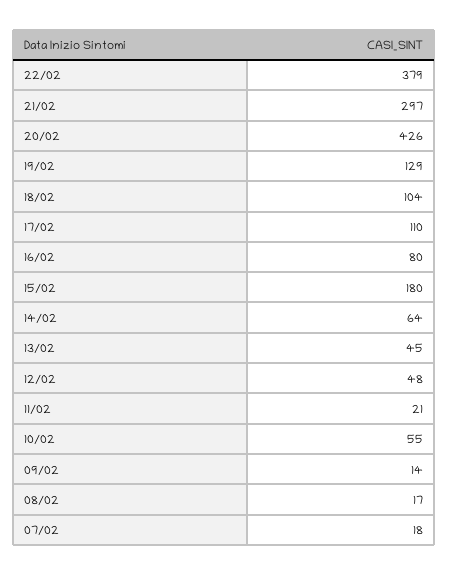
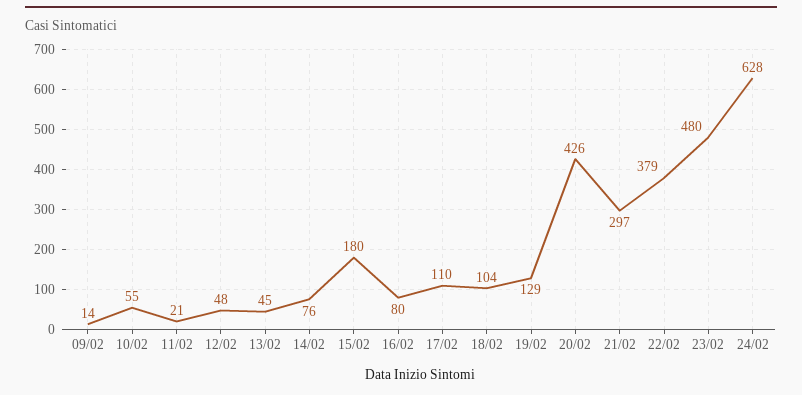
14/02: 64 -> 76
08/02: 17 -> none
07/02: 18 -> none
23/02: none -> 480
24/02: none -> 628

